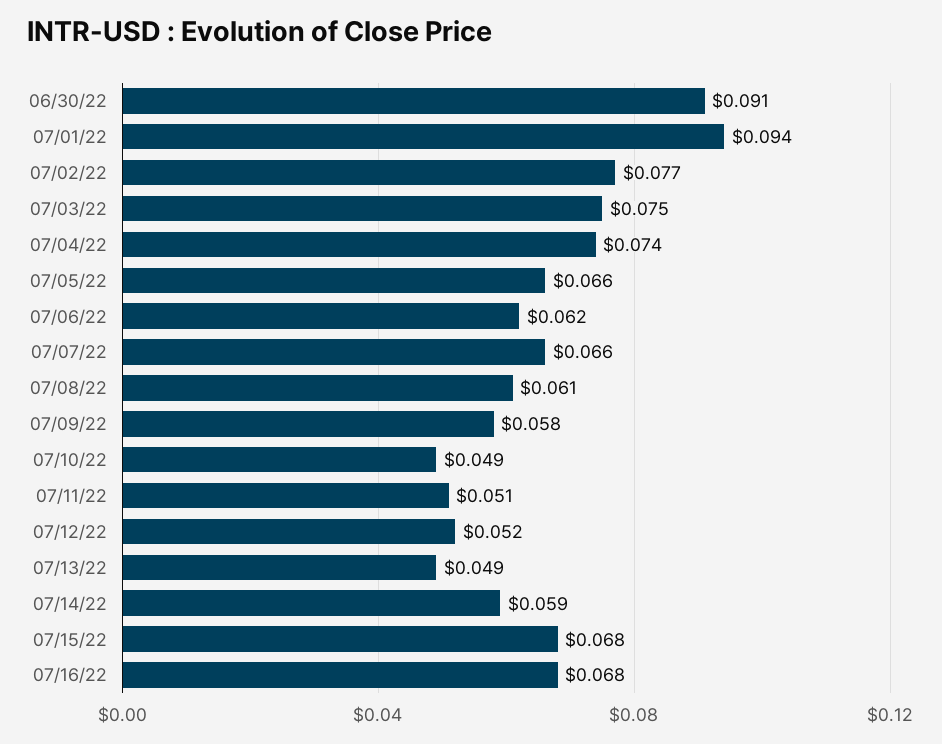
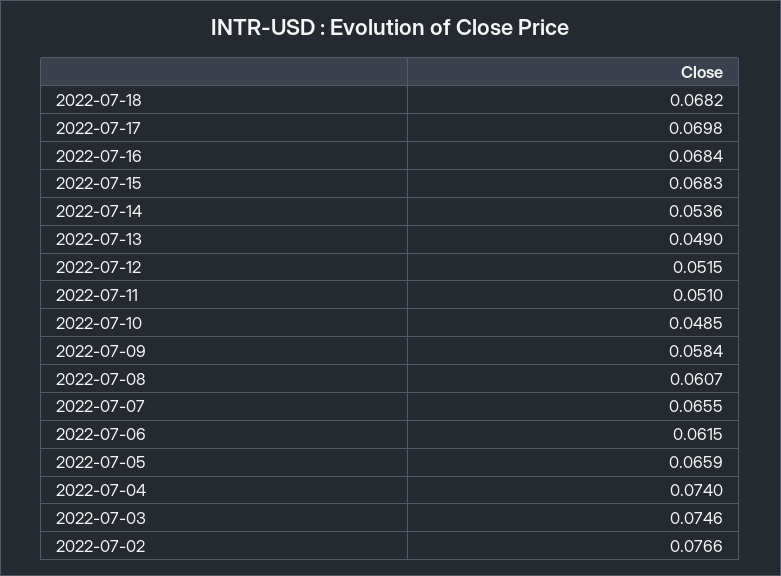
06/30/22: 0.091 -> none
07/01/22: 0.094 -> none
07/14/22: 0.059 -> 0.0536
2022-07-18: none -> 0.0682
2022-07-17: none -> 0.0698

